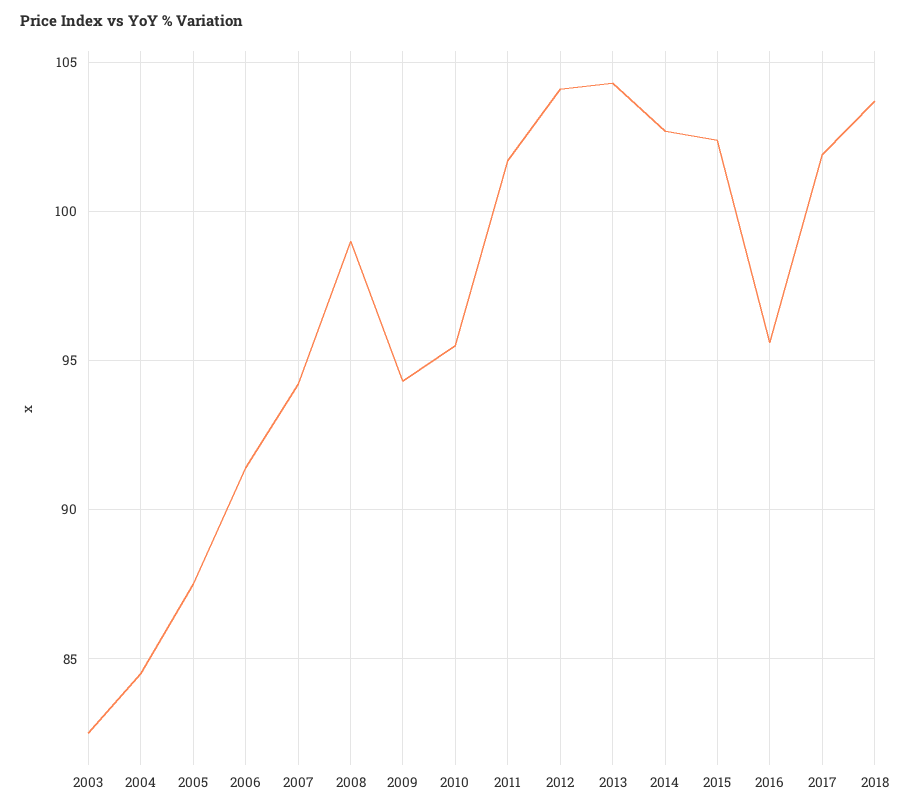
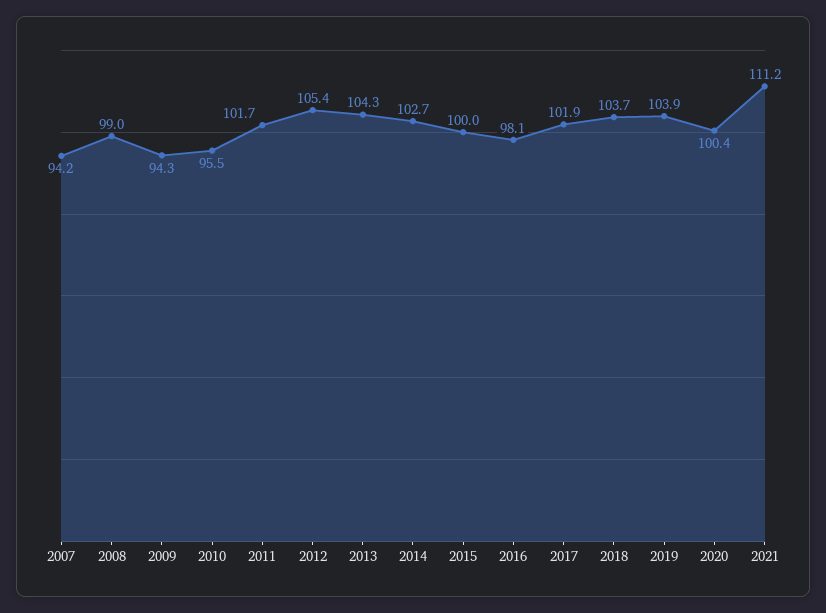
2003: 82.5 -> none
2004: 84.5 -> none
2005: 87.5 -> none
2006: 91.5 -> none
2012: 104 -> 105.4
2015: 102.5 -> 100
2016: 95.5 -> 98.1
2019: none -> 103.9
2020: none -> 100.4
2021: none -> 111.2

